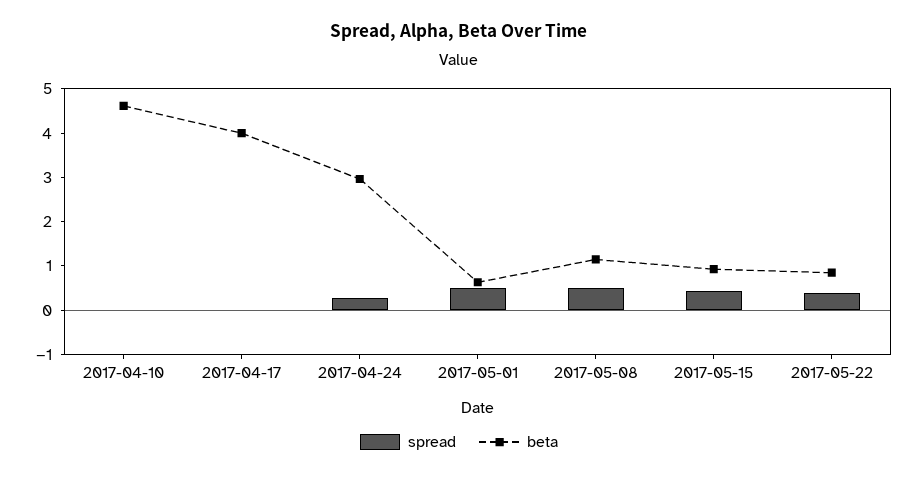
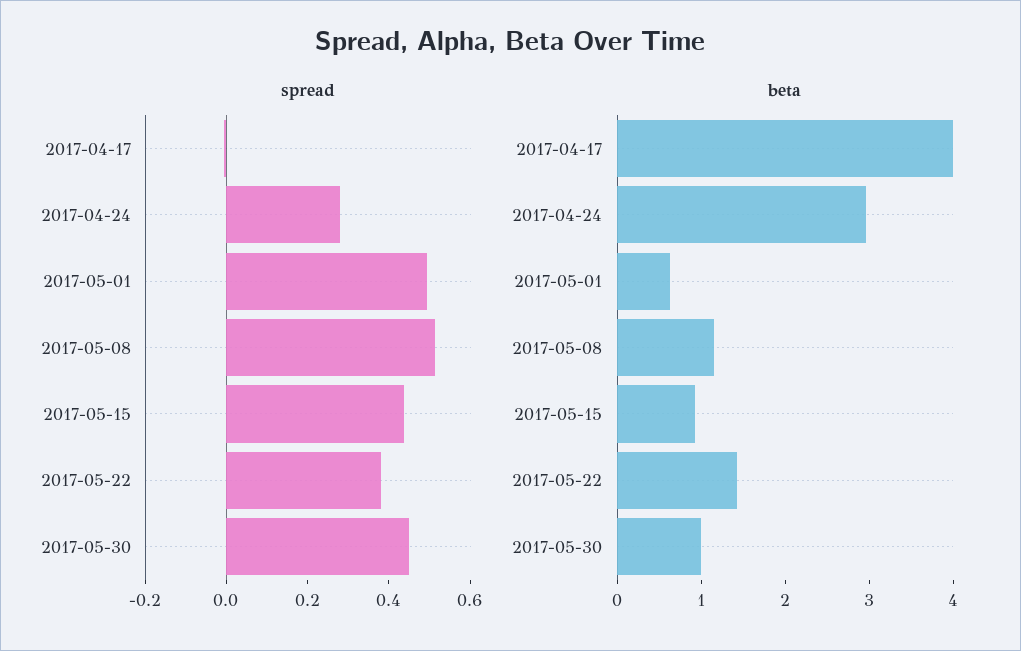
spread, 2017-04-10: 0 -> none
beta, 2017-04-10: 4.6 -> none
beta, 2017-05-22: 0.8 -> 1.4
spread, 2017-05-30: none -> 0.45
beta, 2017-05-30: none -> 1

